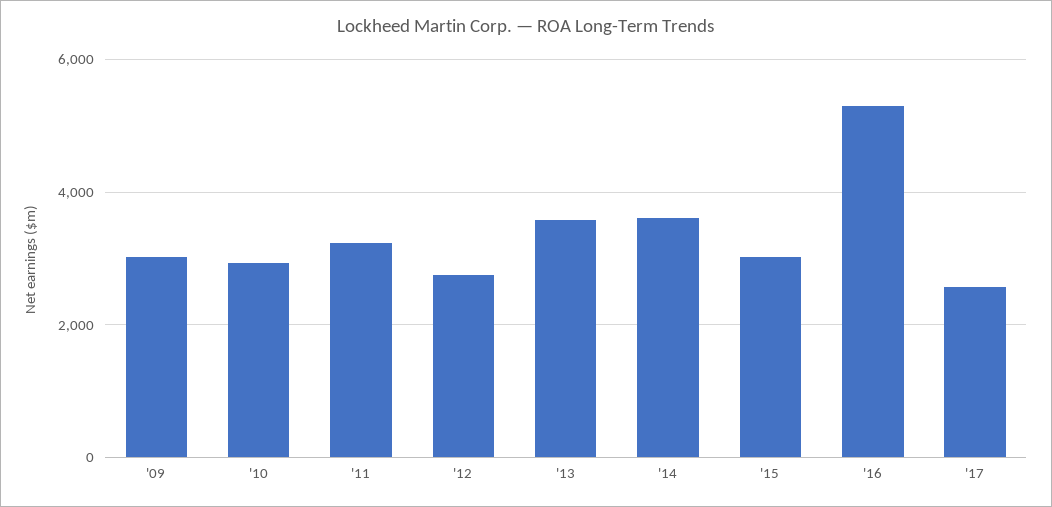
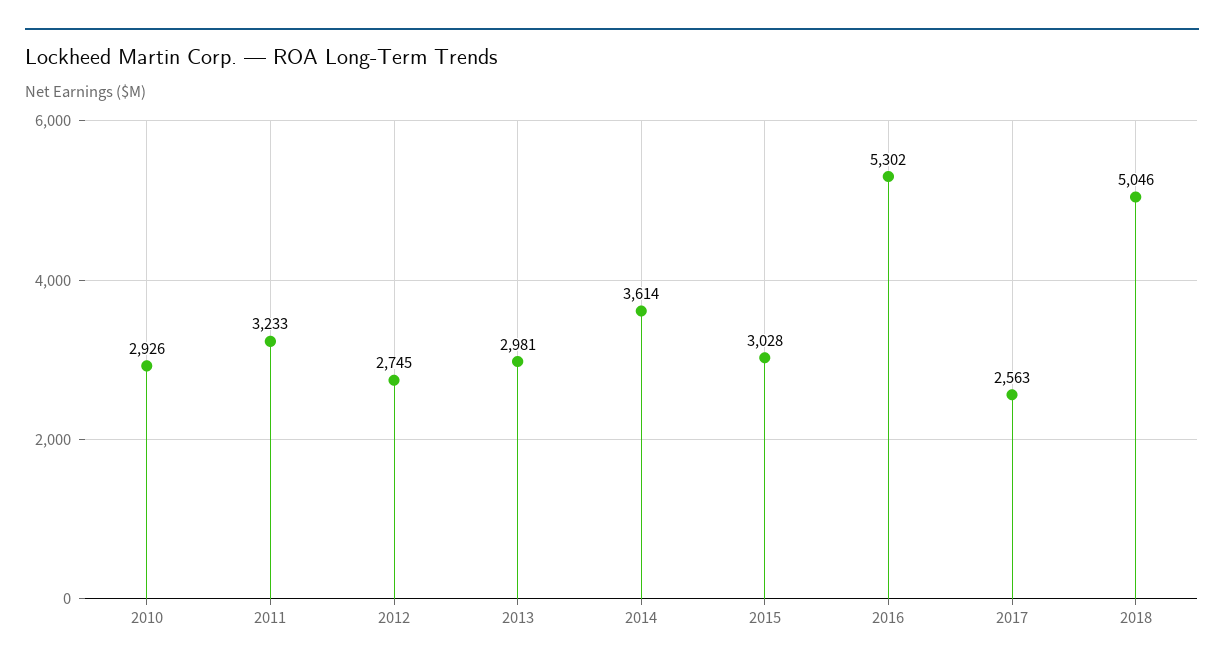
'09: 3000 -> none
'13: 3600 -> 2981
2018: none -> 5046

